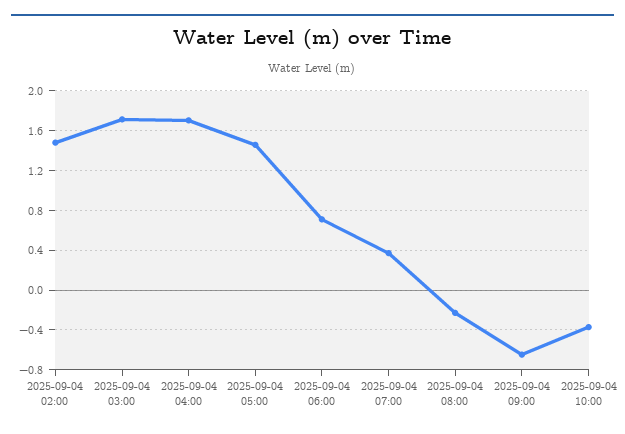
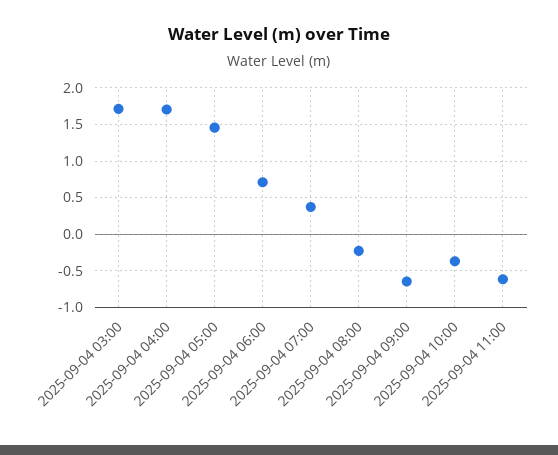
2025-09-04 02:00: 1.5 -> none
2025-09-04 11:00: none -> -0.6

